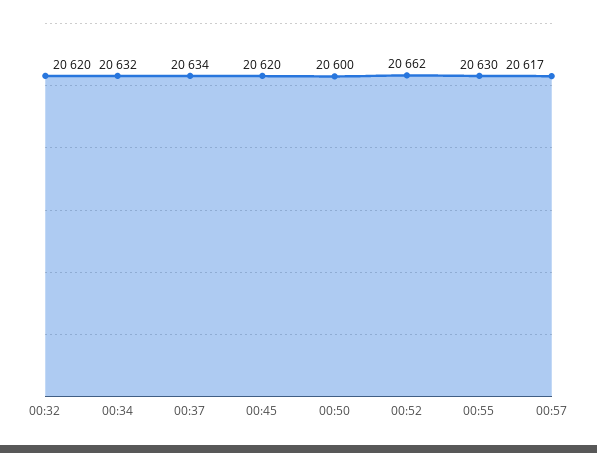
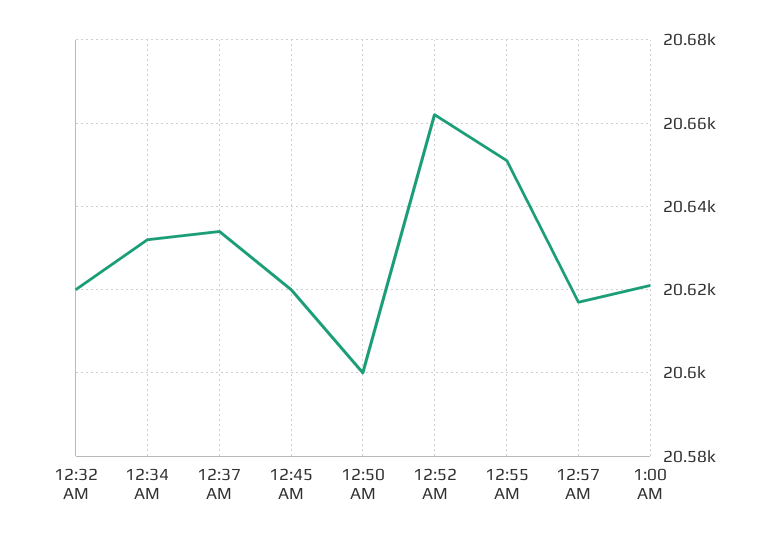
00:55: 20630 -> 20650
1:00 AM: none -> 20620

